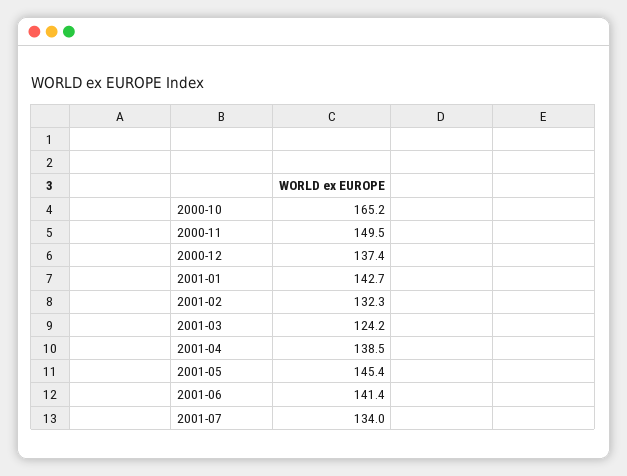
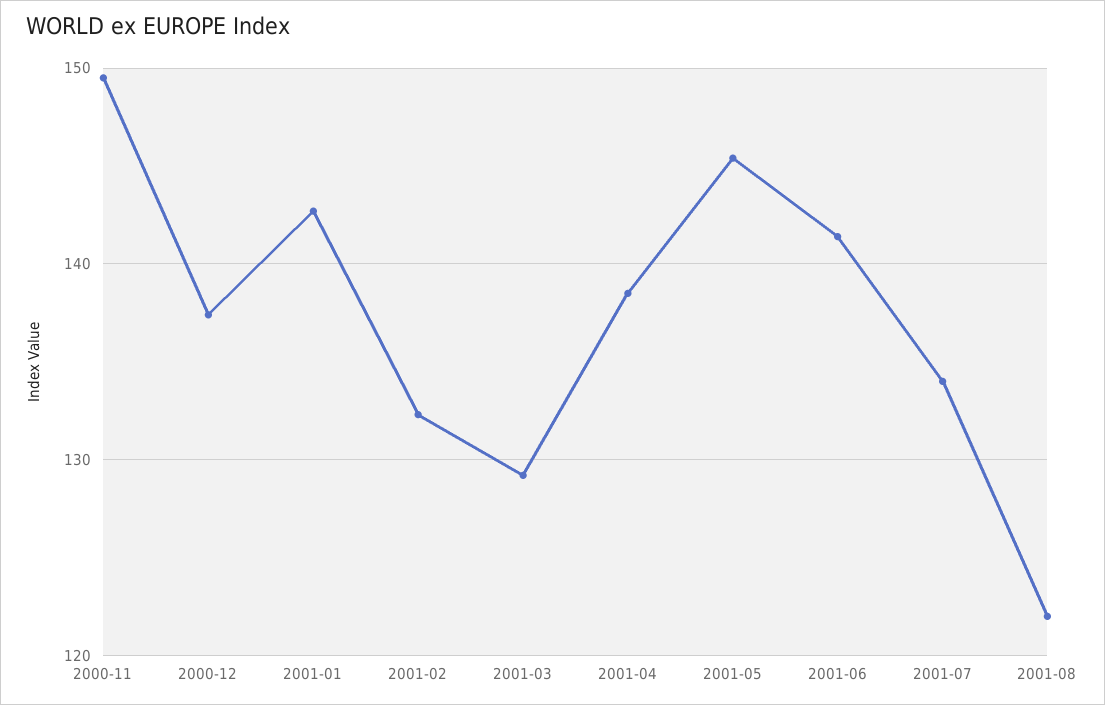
2000-10: 165.2 -> none
2001-03: 124.2 -> 129
2001-08: none -> 122

